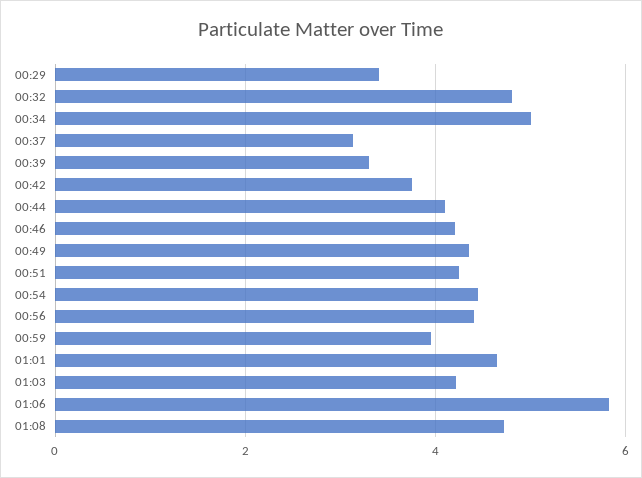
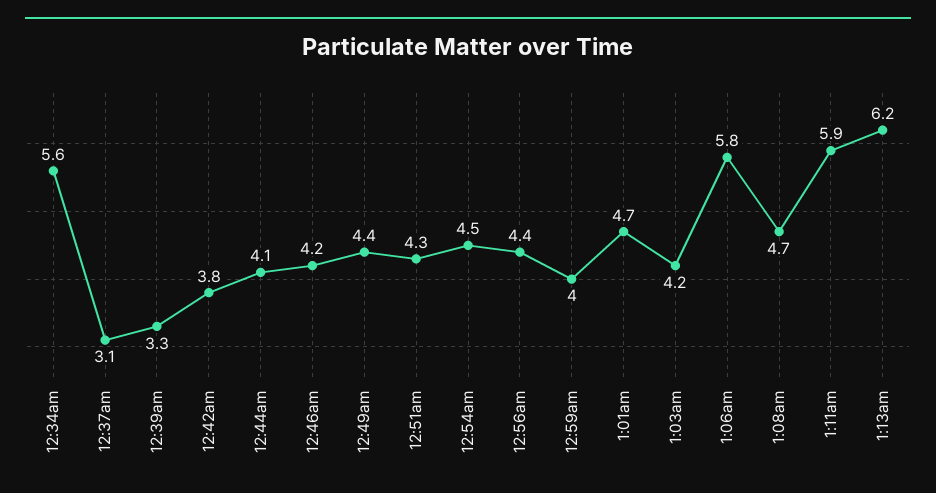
00:29: 3.4 -> none
00:32: 4.8 -> none
00:34: 5 -> 5.6
1:11am: none -> 5.9
1:13am: none -> 6.2

